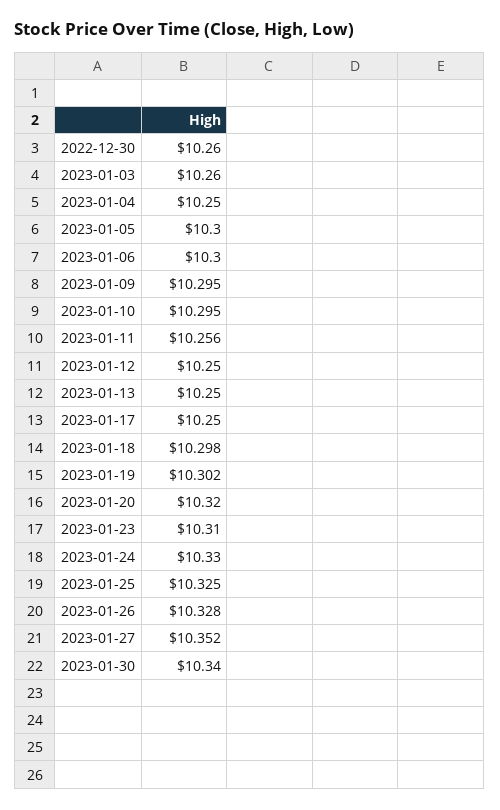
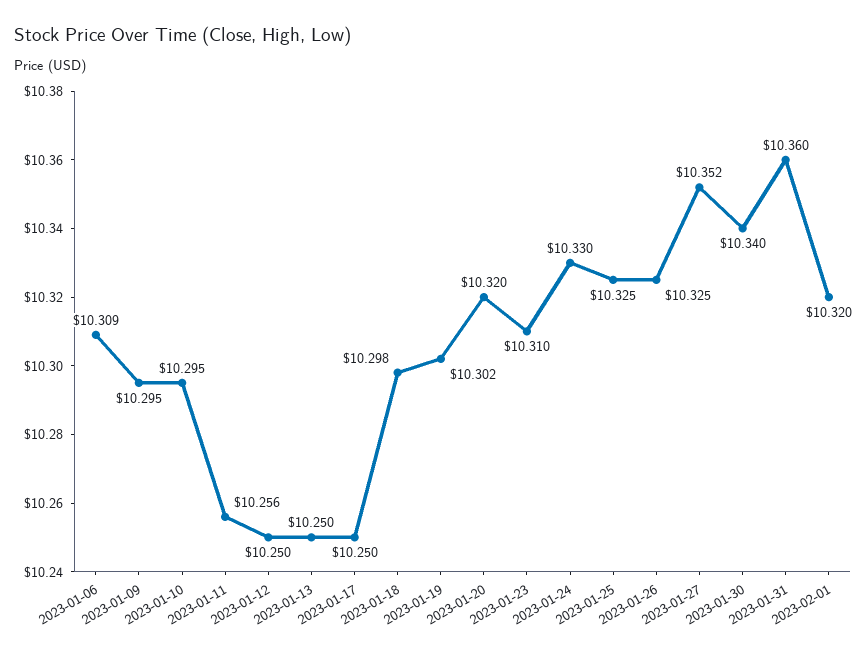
2022-12-30: 10.26 -> none
2023-01-03: 10.26 -> none
2023-01-04: 10.25 -> none
2023-01-05: 10.3 -> none
2023-01-06: 10.3 -> 10.309
2023-01-26: 10.328 -> 10.325
2023-01-31: none -> 10.36
2023-02-01: none -> 10.32

